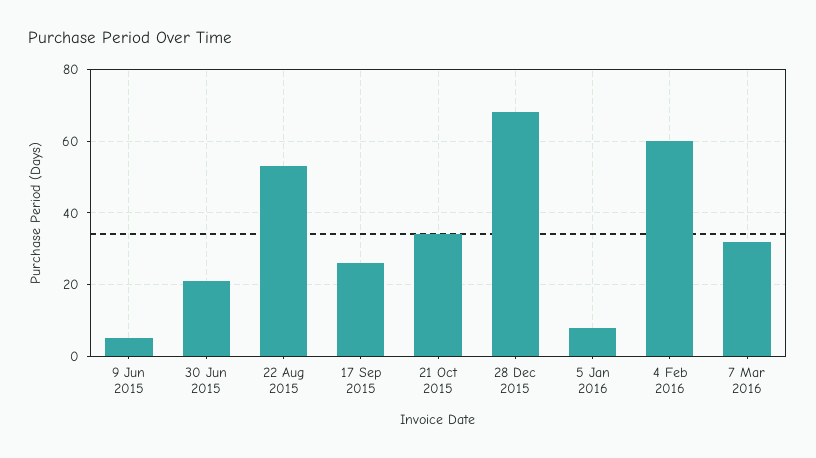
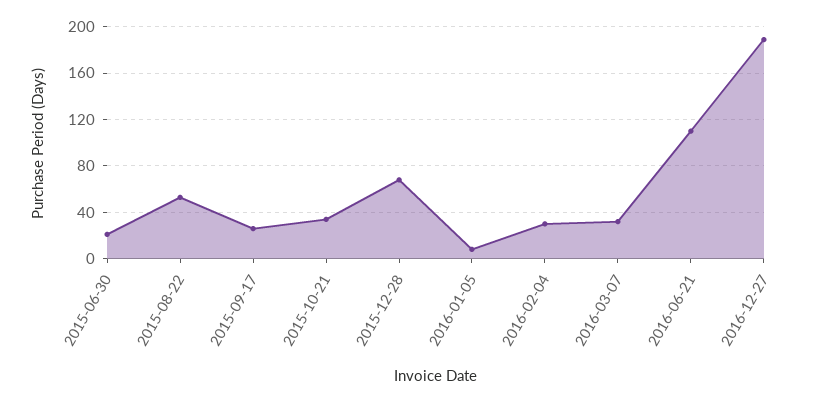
9 Jun 2015: 5 -> none
4 Feb 2016: 60 -> 30
2016-06-21: none -> 110
2016-12-27: none -> 190

